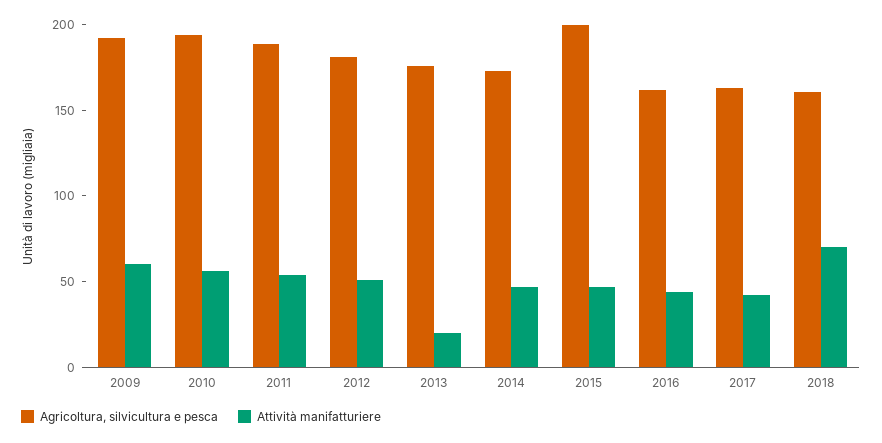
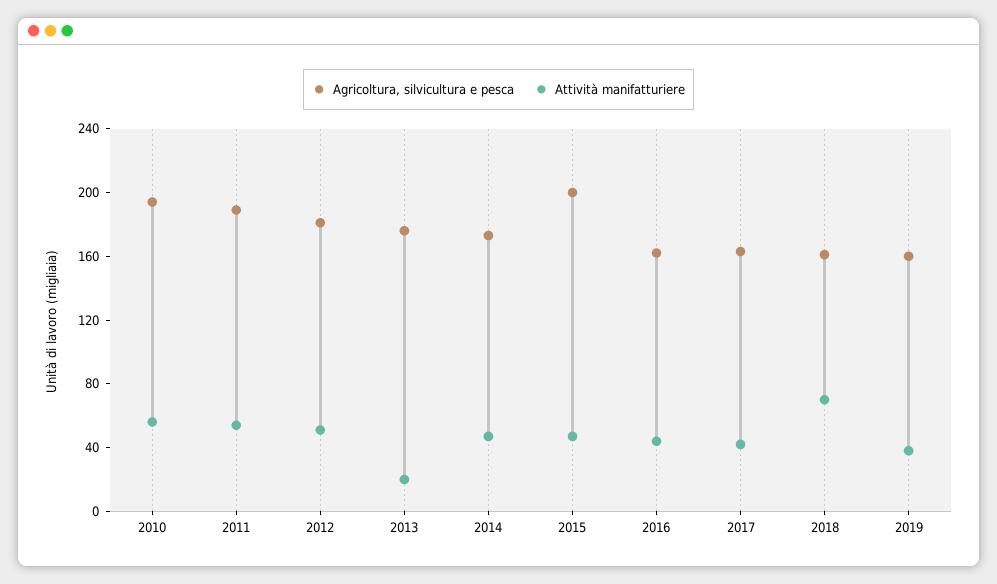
Agricoltura, silvicultura e pesca, 2009: 190 -> none
Attività manifatturiere, 2009: 60 -> none
Agricoltura, silvicultura e pesca, 2019: none -> 160
Attività manifatturiere, 2019: none -> 40

